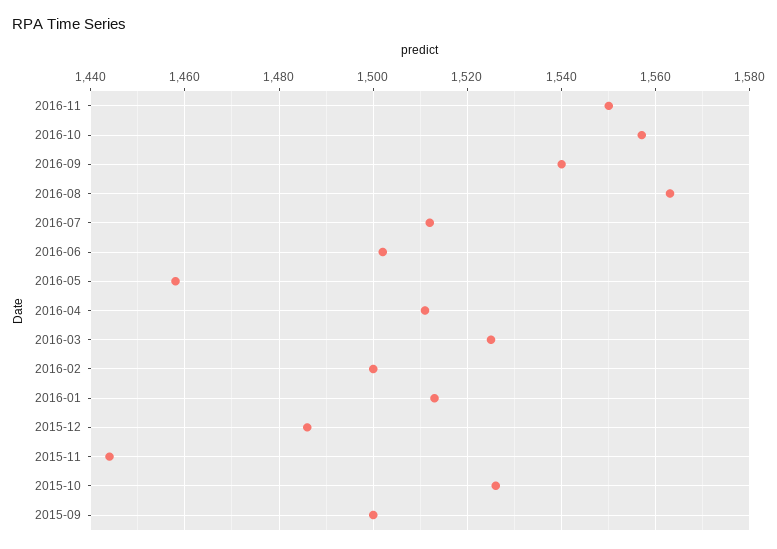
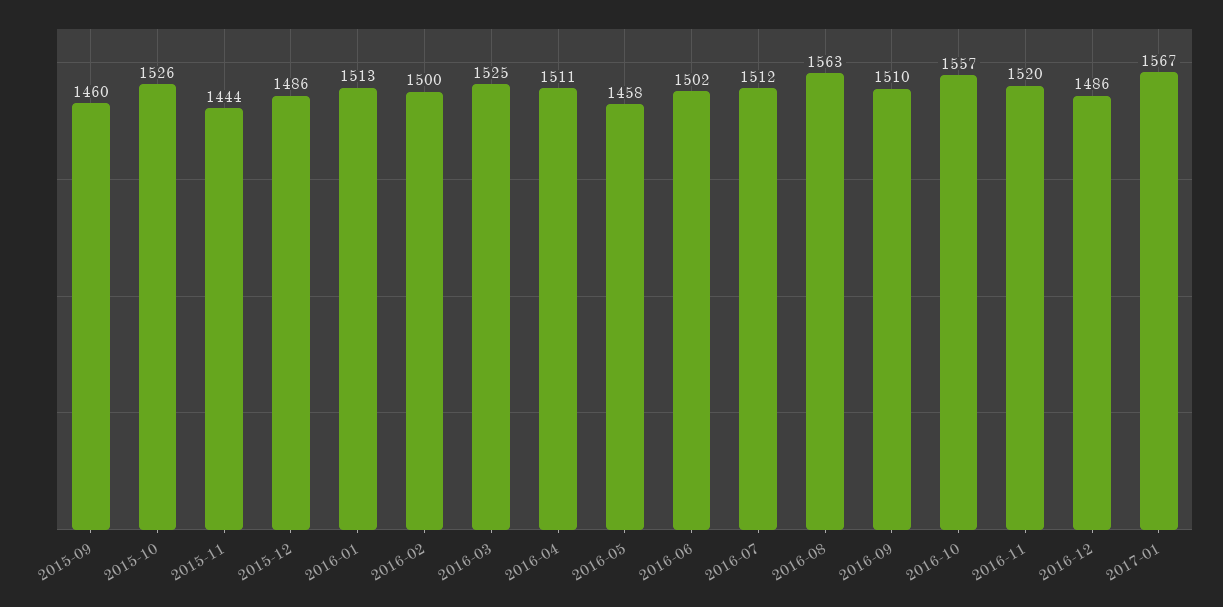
2016-11: 1550 -> 1520
2016-09: 1540 -> 1510
2015-09: 1500 -> 1460
2016-12: none -> 1486
2017-01: none -> 1567

